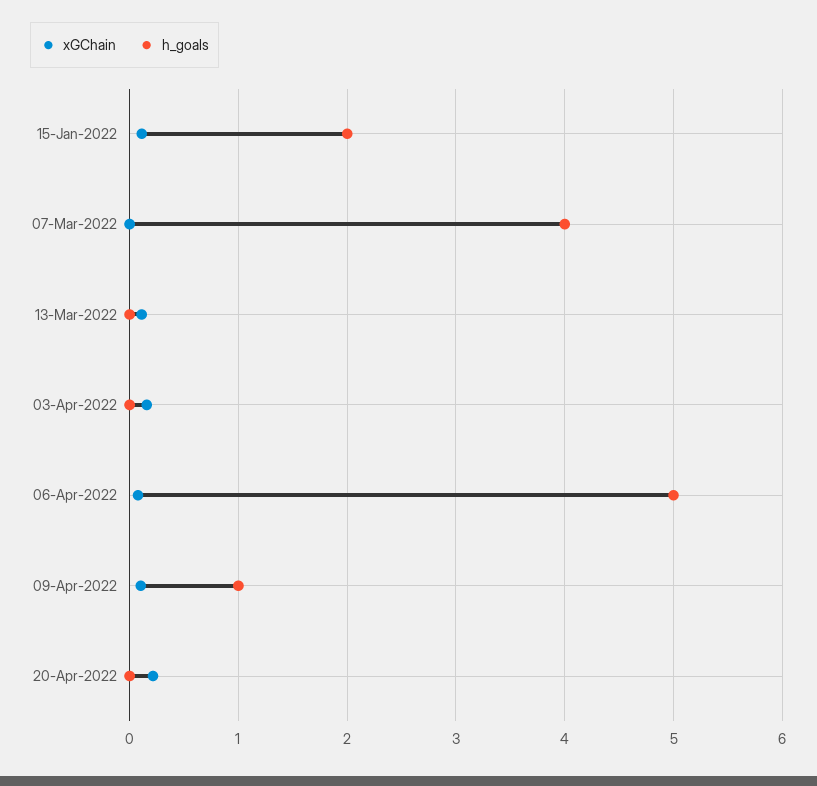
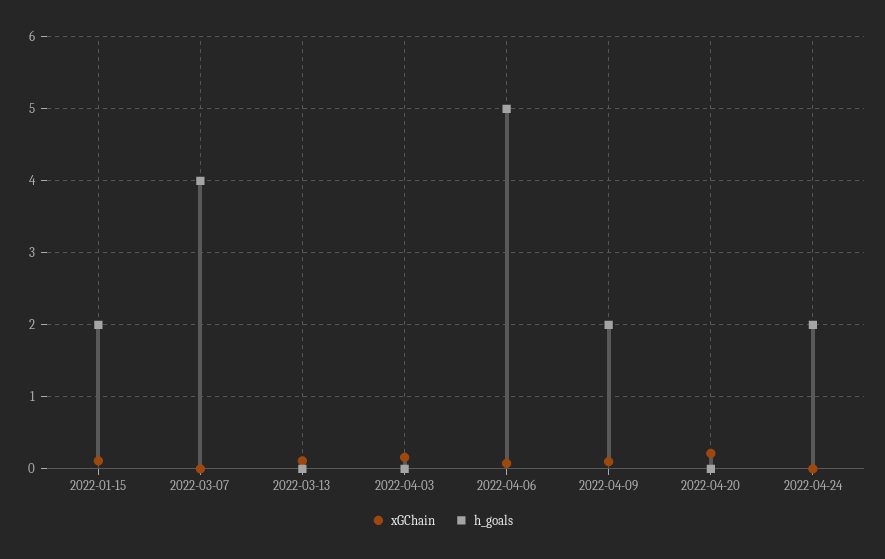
h_goals, 09-Apr-2022: 1 -> 2
xGChain, 2022-04-24: none -> 0
h_goals, 2022-04-24: none -> 2

